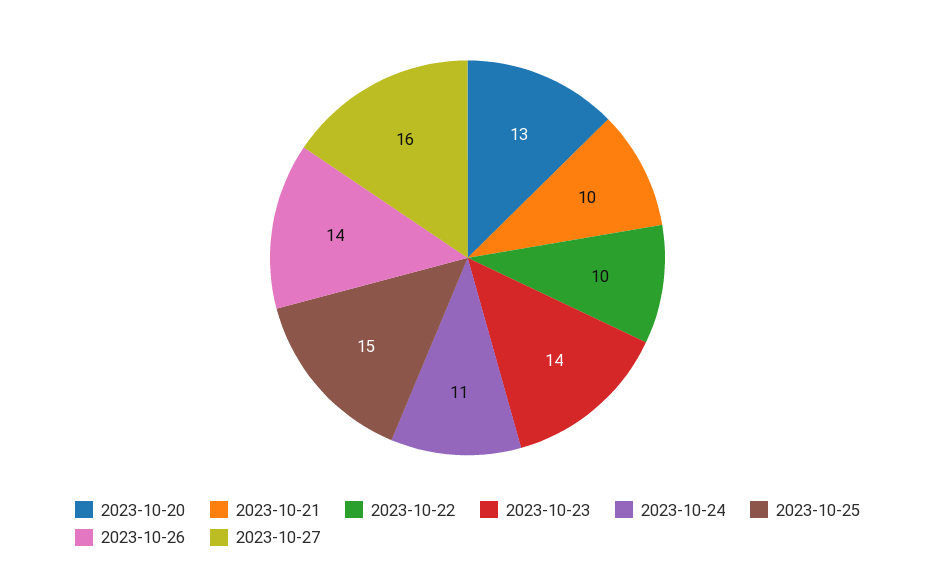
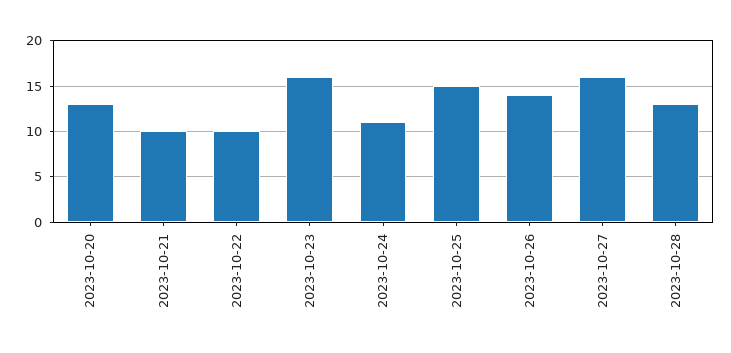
2023-10-23: 14 -> 16
2023-10-28: none -> 13

